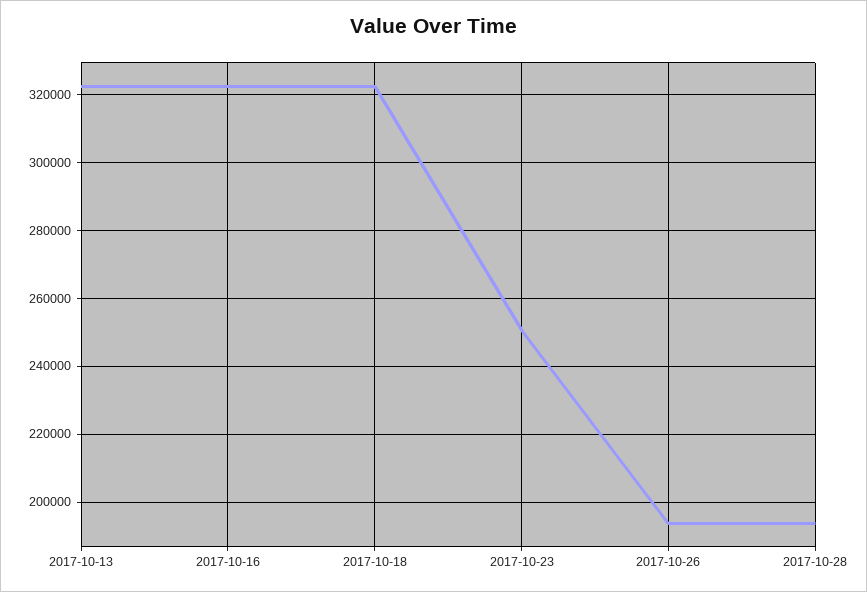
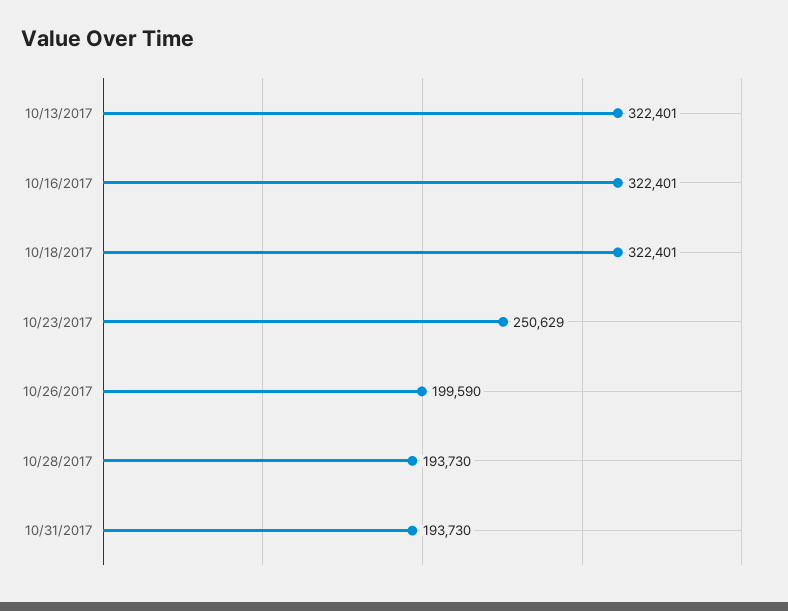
2017-10-26: 194000 -> 199590
10/31/2017: none -> 193730

